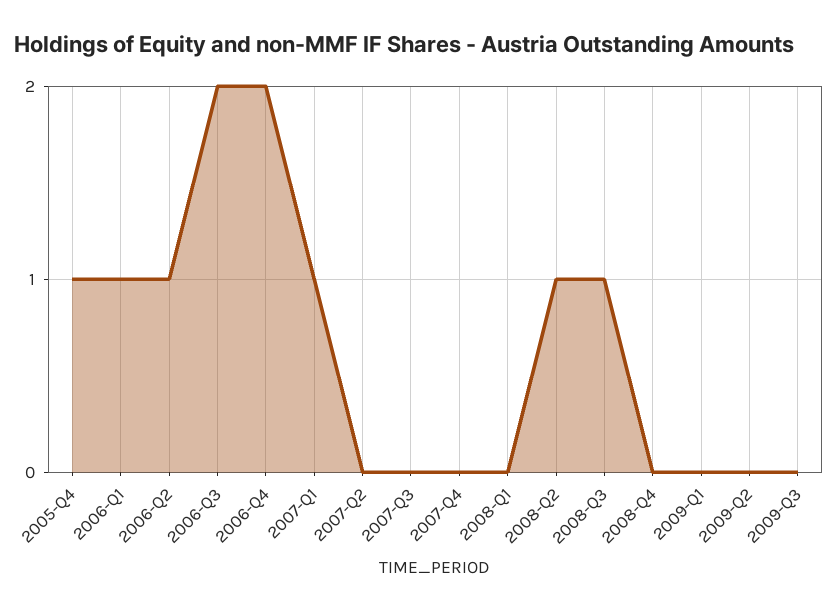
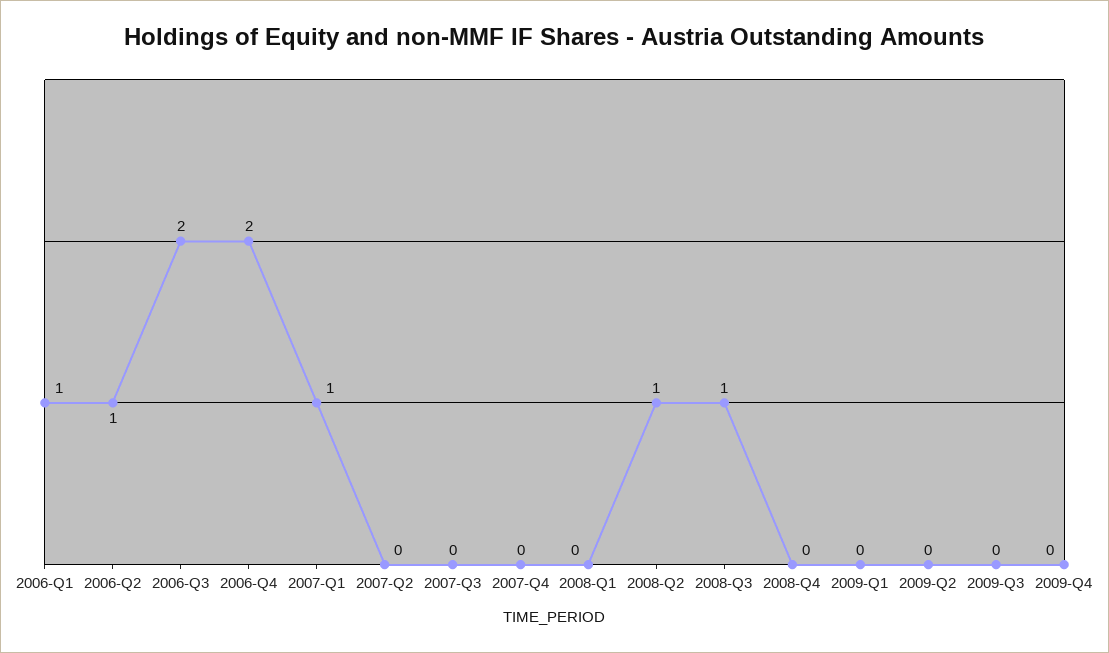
2005-Q4: 1 -> none
2009-Q4: none -> 0

